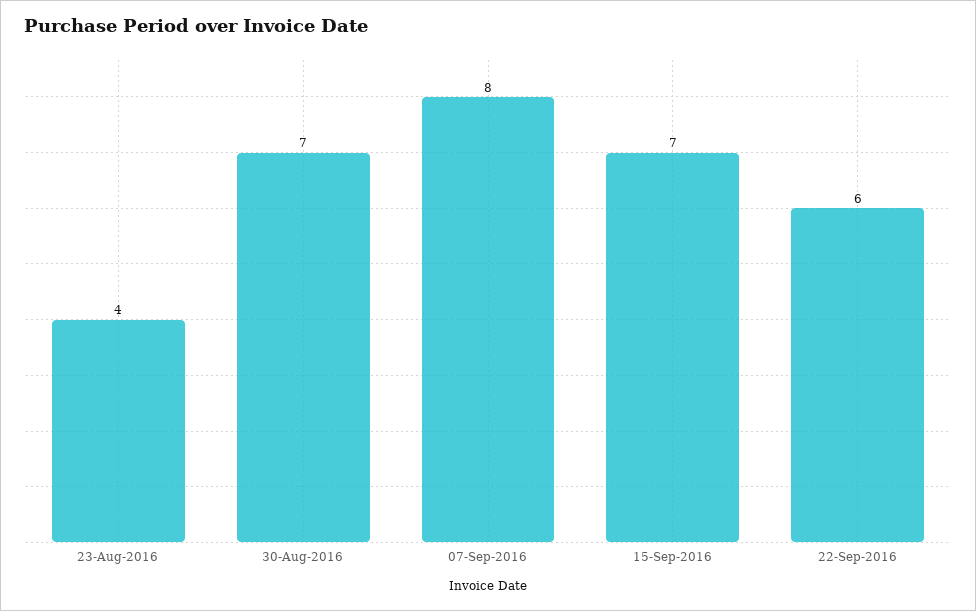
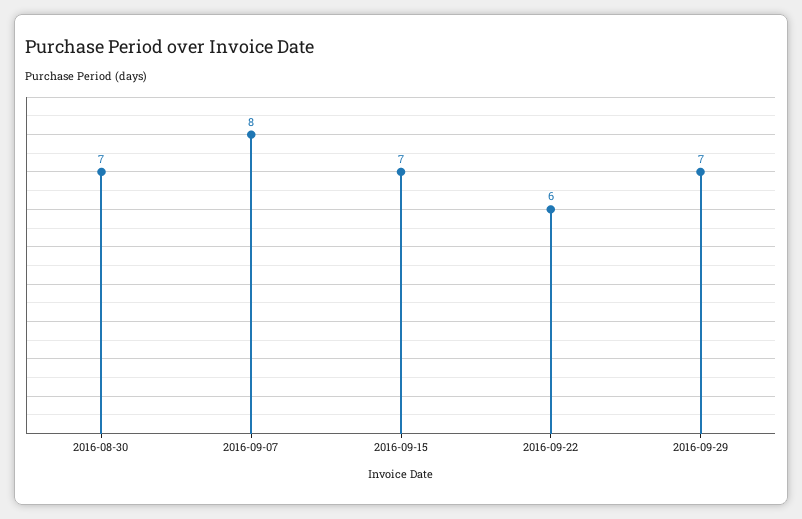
23-Aug-2016: 4 -> none
2016-09-29: none -> 7

